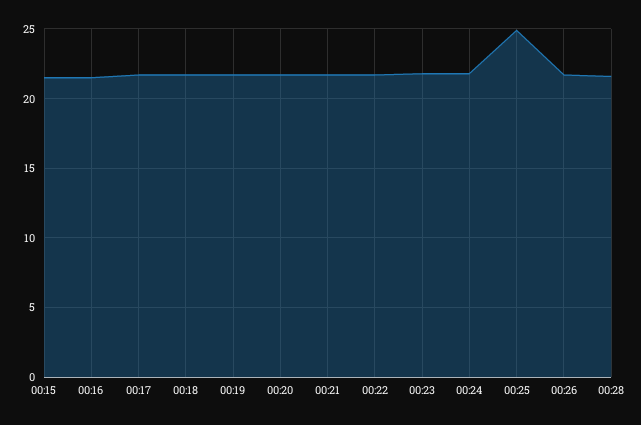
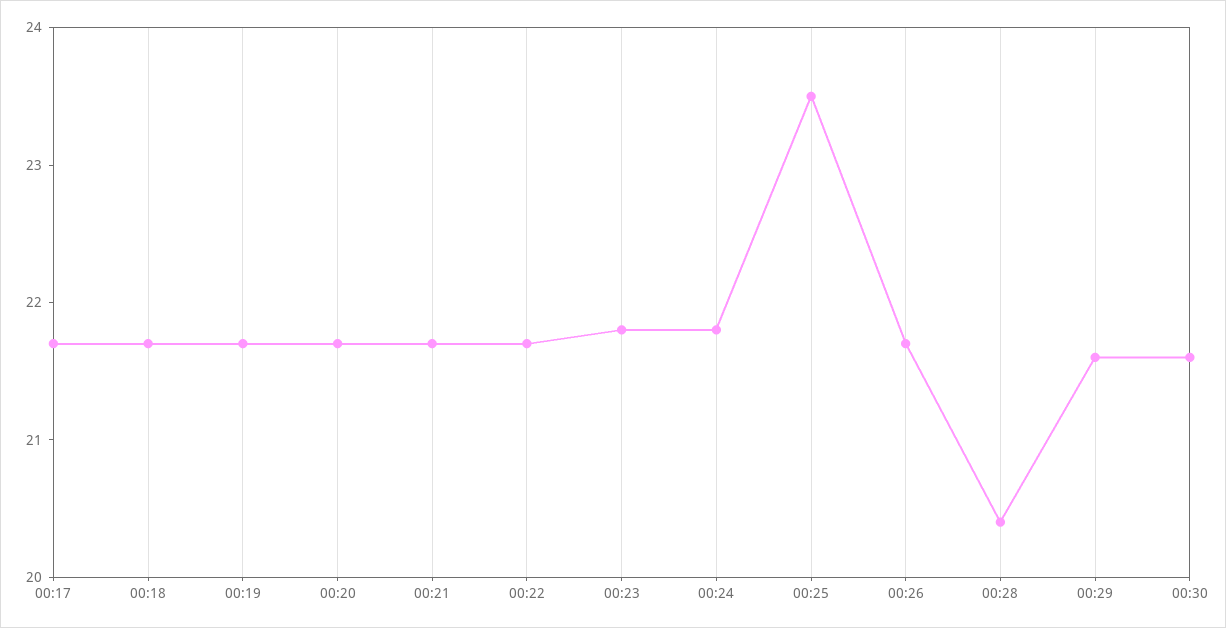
00:15: 21.5 -> none
00:16: 21.5 -> none
00:25: 25 -> 23.5
00:28: 21.5 -> 20.4
00:29: none -> 21.6
00:30: none -> 21.6

